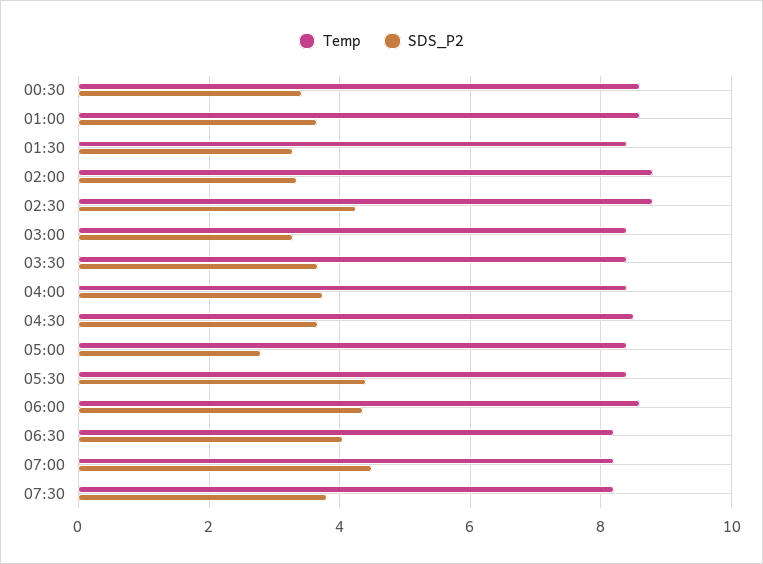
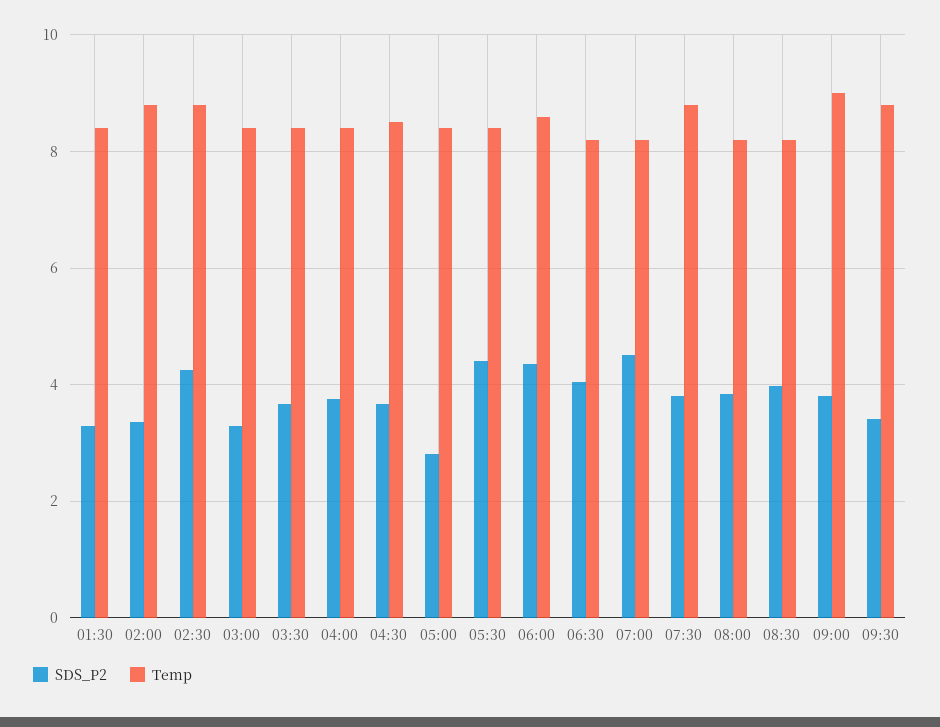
Temp, 00:30: 8.6 -> none
SDS_P2, 00:30: 3.4 -> none
Temp, 01:00: 8.6 -> none
SDS_P2, 01:00: 3.6 -> none
Temp, 07:30: 8.2 -> 8.8
SDS_P2, 08:00: none -> 3.8
Temp, 08:00: none -> 8.2
SDS_P2, 08:30: none -> 4
Temp, 08:30: none -> 8.2
SDS_P2, 09:00: none -> 3.8
Temp, 09:00: none -> 9
SDS_P2, 09:30: none -> 3.4
Temp, 09:30: none -> 8.8

